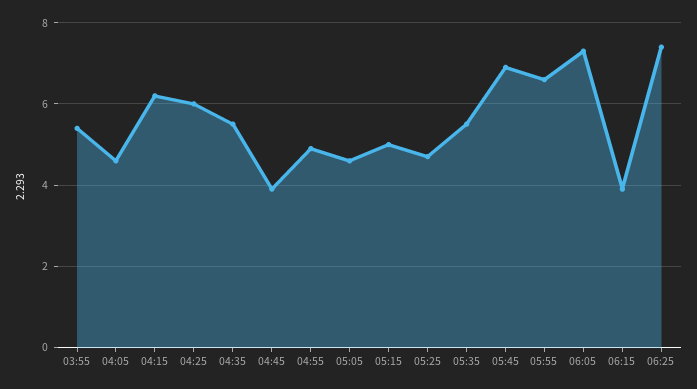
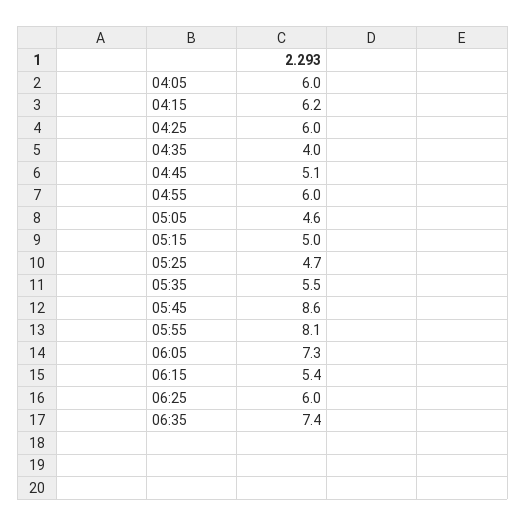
03:55: 5.5 -> none
04:05: 4.5 -> 6
04:35: 5.5 -> 4
04:45: 4 -> 5.1
04:55: 5 -> 6
05:45: 7 -> 8.6
05:55: 6.5 -> 8.1
06:15: 4 -> 5.4
06:25: 7.5 -> 6
06:35: none -> 7.4

